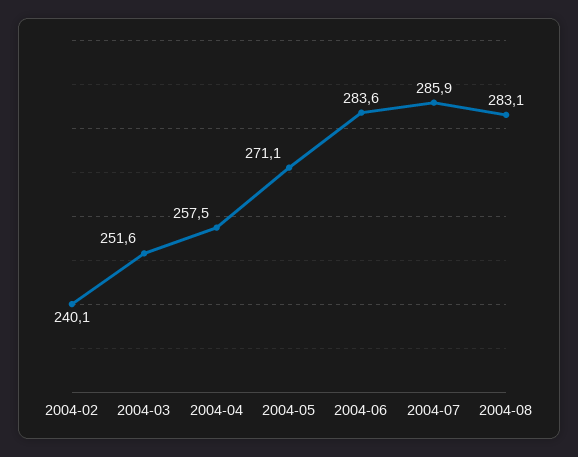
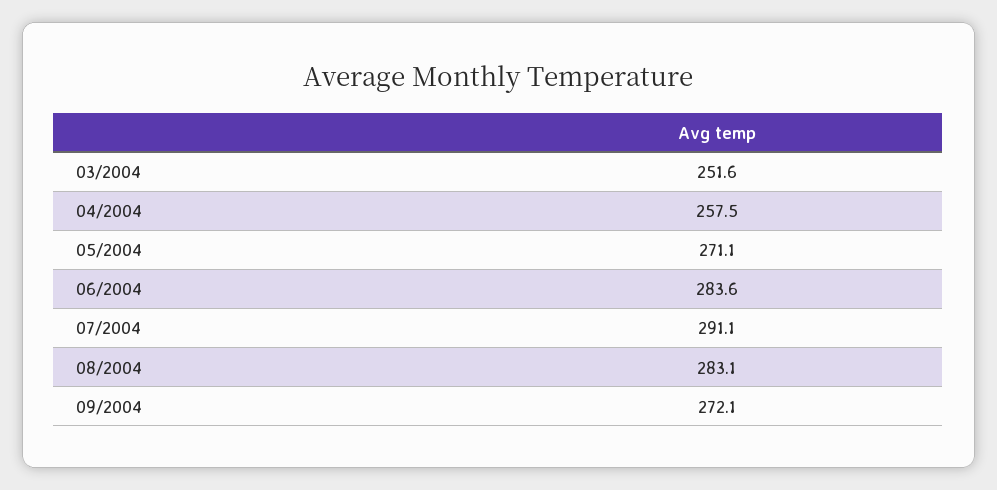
2004-02: 240.1 -> none
2004-07: 285.9 -> 291.1
09/2004: none -> 272.1

